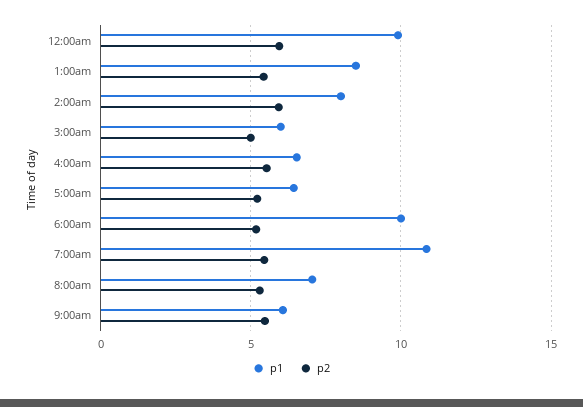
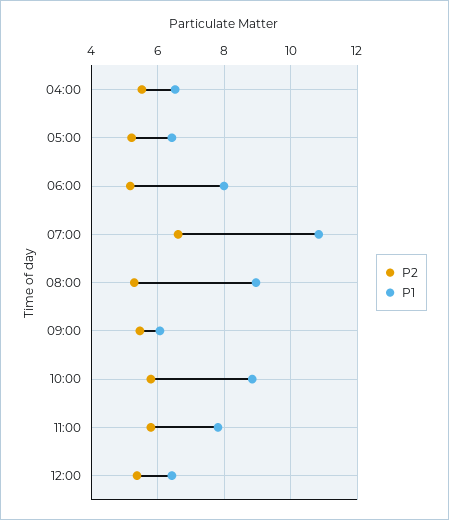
p1, 12:00am: 10 -> none
p2, 12:00am: 6 -> none
p1, 1:00am: 8.5 -> none
p2, 1:00am: 5.5 -> none
p1, 2:00am: 8 -> none
p2, 2:00am: 6 -> none
p1, 3:00am: 6 -> none
p2, 3:00am: 5 -> none
p1, 6:00am: 10 -> 8
p2, 7:00am: 5.5 -> 6.6
p1, 8:00am: 7 -> 9
p2, 10:00: none -> 5.8
p1, 10:00: none -> 8.8
p2, 11:00: none -> 5.8
p1, 11:00: none -> 7.8
p2, 12:00: none -> 5.4
p1, 12:00: none -> 6.4

